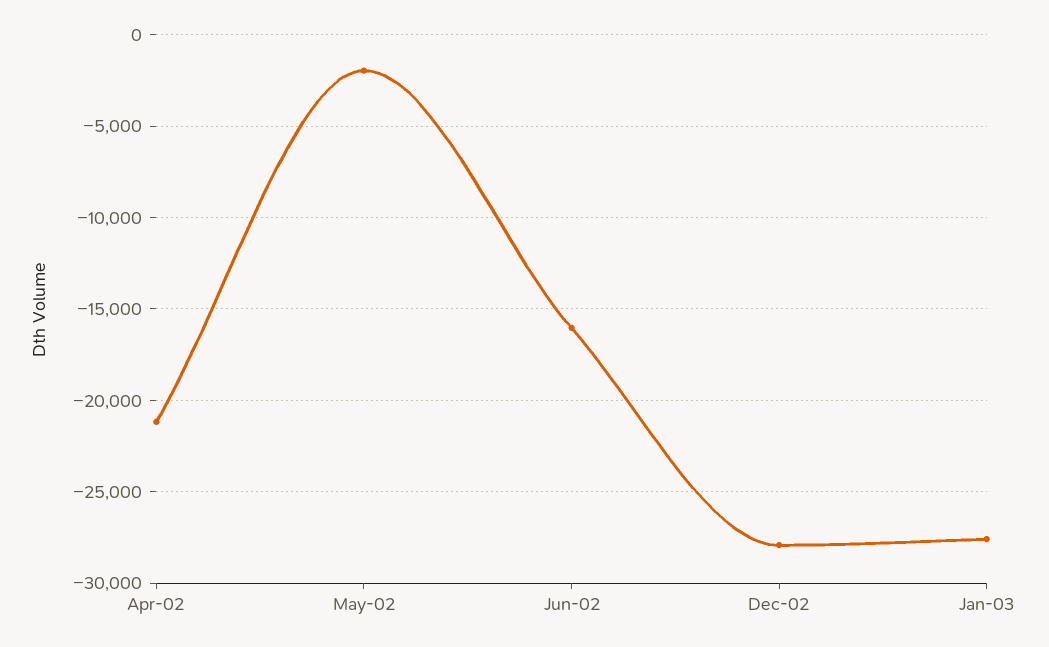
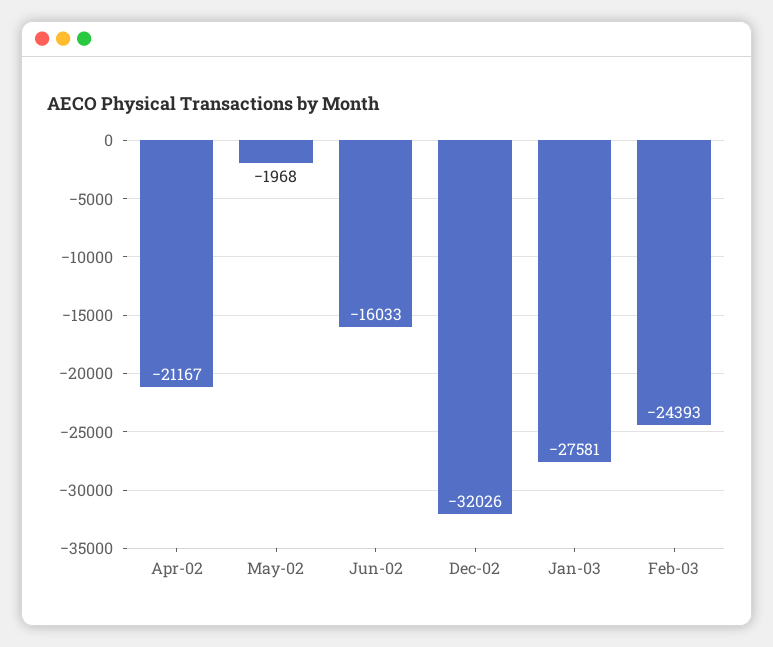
Dec-02: -28000 -> -32026
Feb-03: none -> -24393

